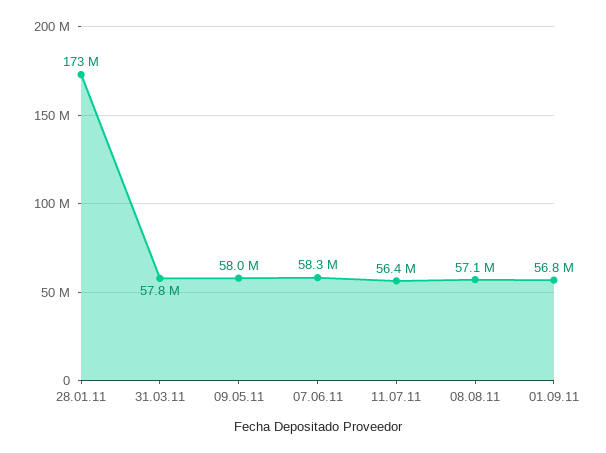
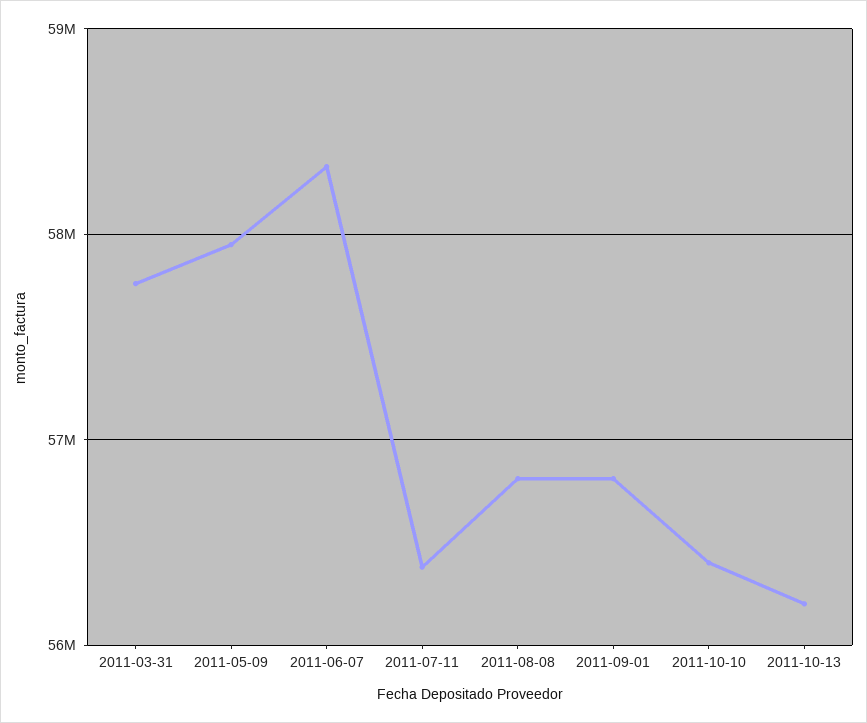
28.01.11: 173000000 -> none
08.08.11: 57100000 -> 56800000
2011-10-10: none -> 56400000
2011-10-13: none -> 56200000

